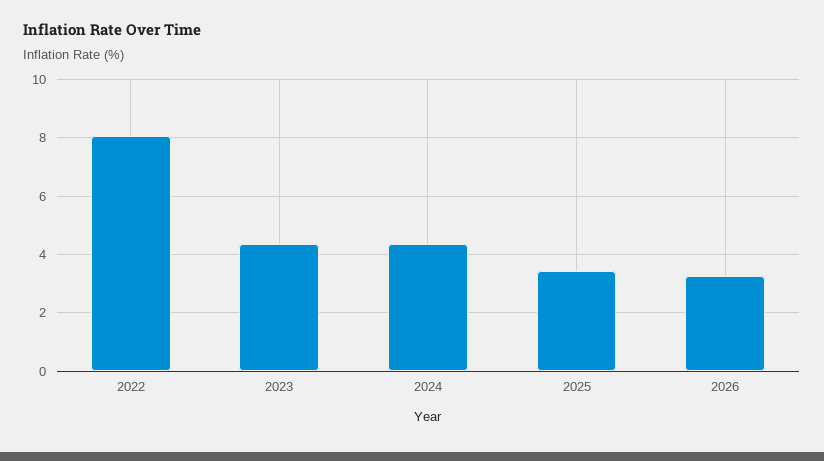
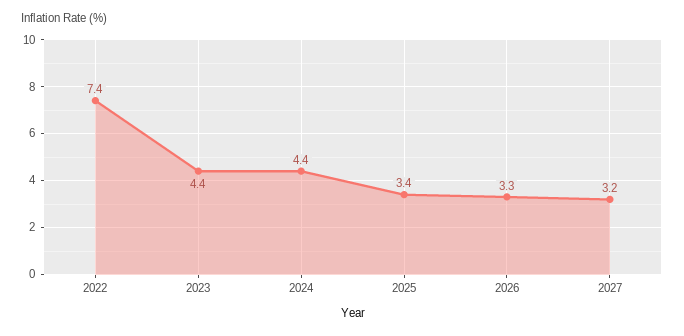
2022: 8 -> 7.4
2027: none -> 3.2

